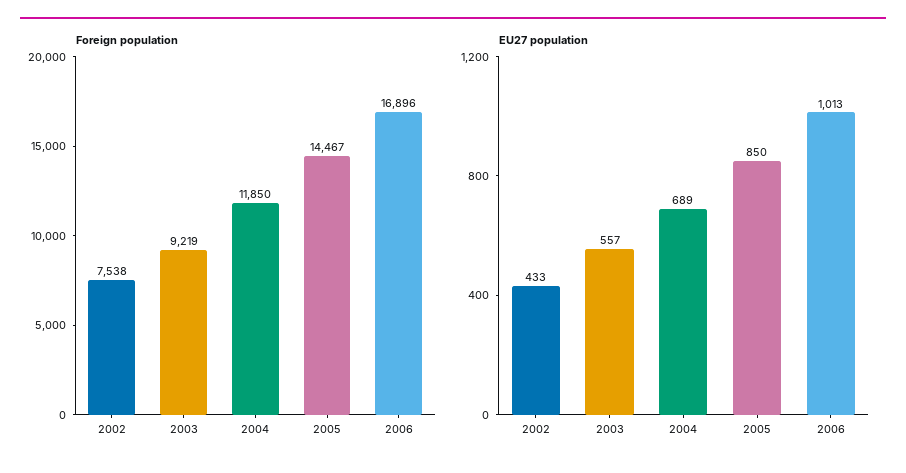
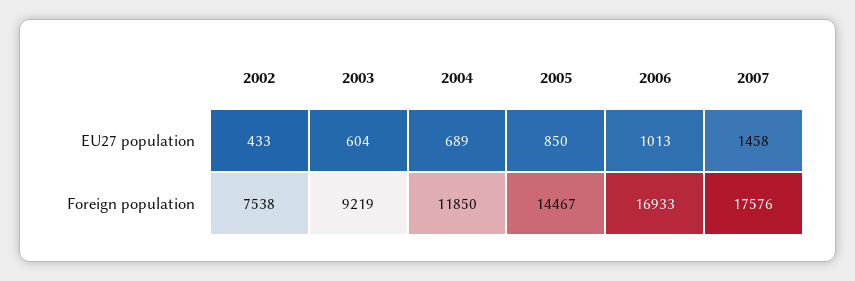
Foreign population, 2006: 16896 -> 16933
EU27 population, 2003: 557 -> 604
EU27 population, 2007: none -> 1458
Foreign population, 2007: none -> 17576

